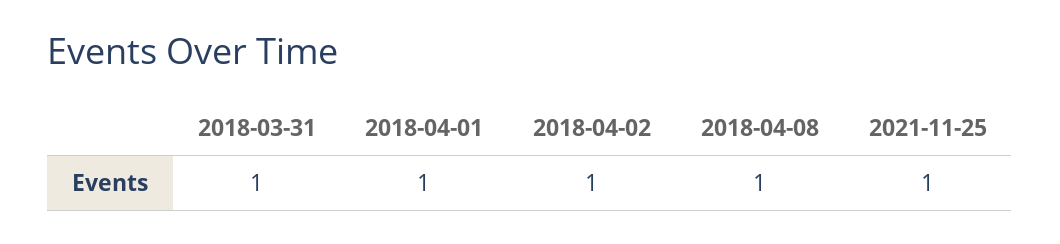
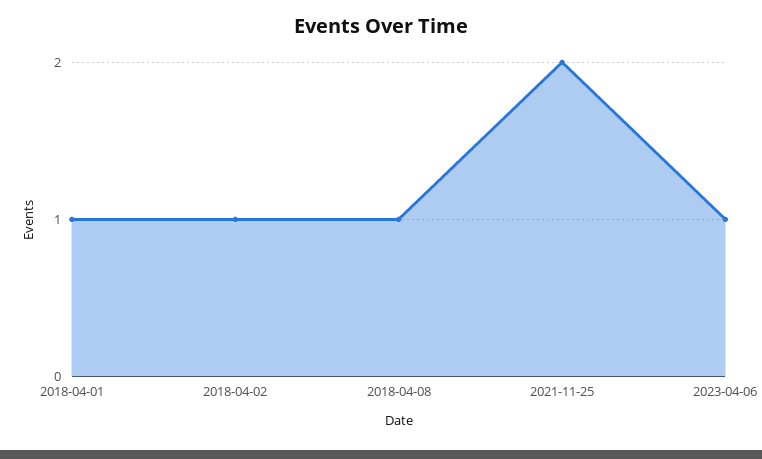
2018-03-31: 1 -> none
2021-11-25: 1 -> 2
2023-04-06: none -> 1

